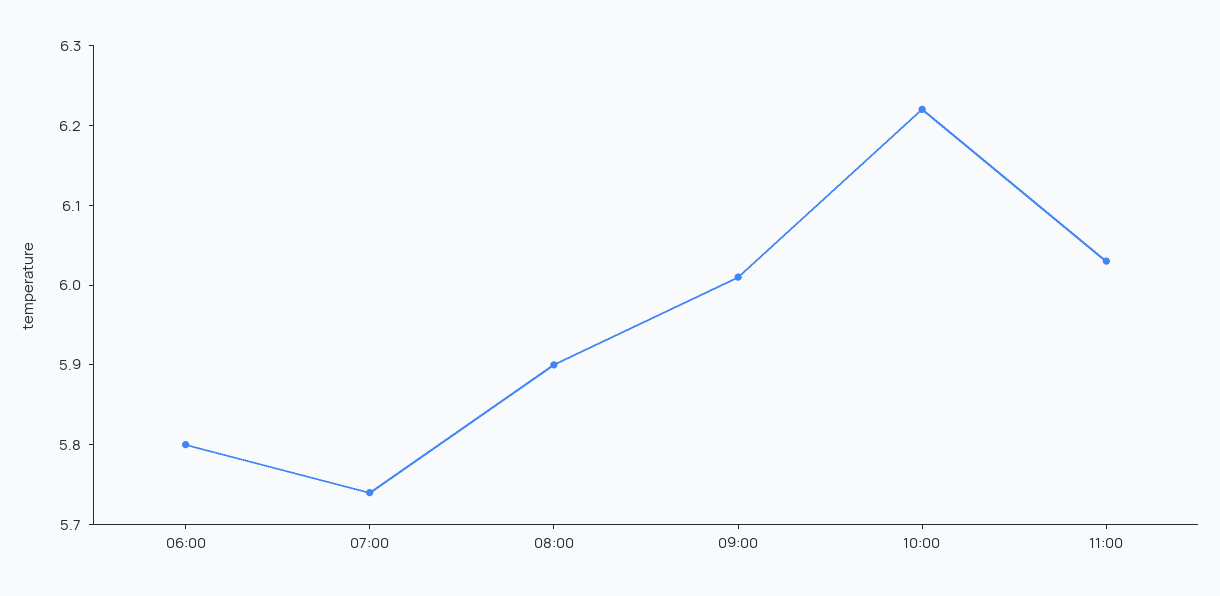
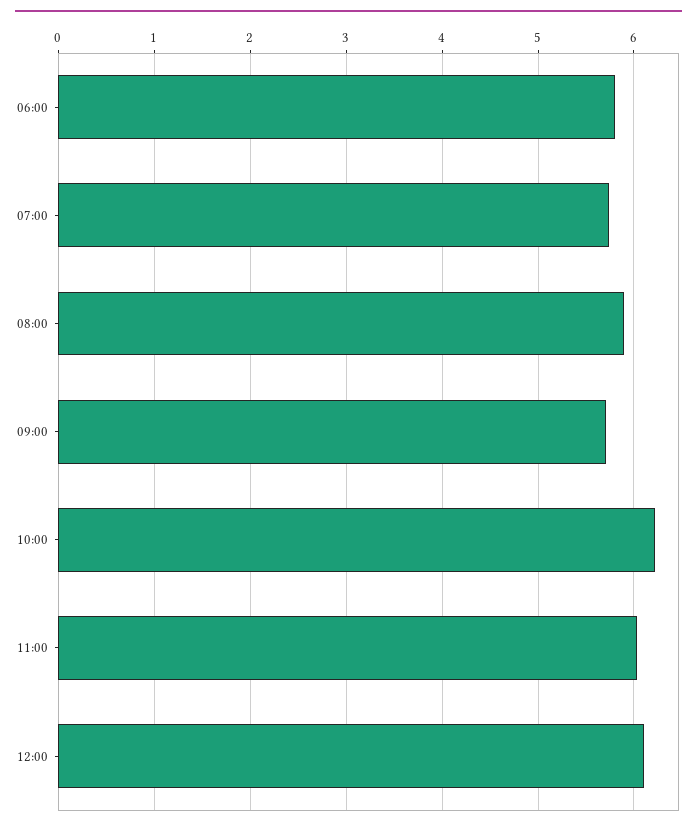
09:00: 6 -> 5.7
12:00: none -> 6.1

